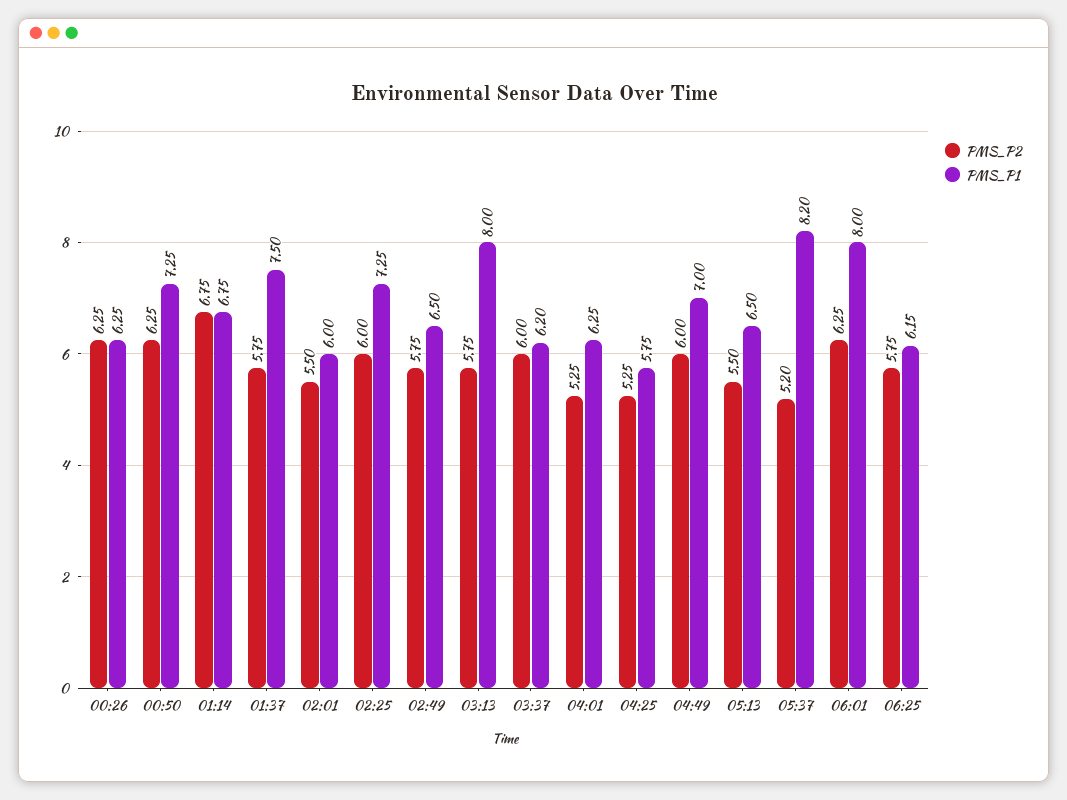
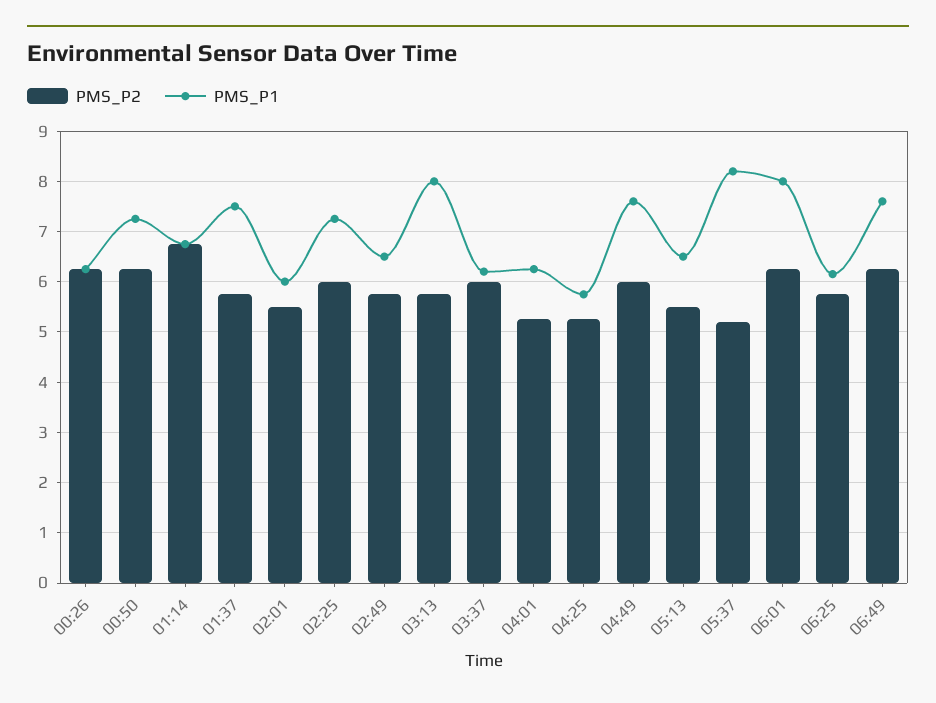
PMS_P1, 04:49: 7 -> 7.6
PMS_P2, 06:49: none -> 6.2
PMS_P1, 06:49: none -> 7.6

